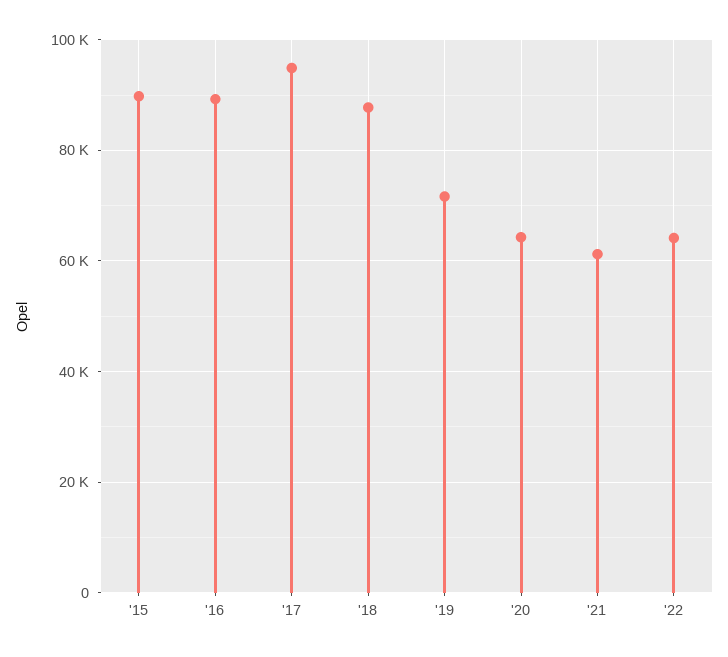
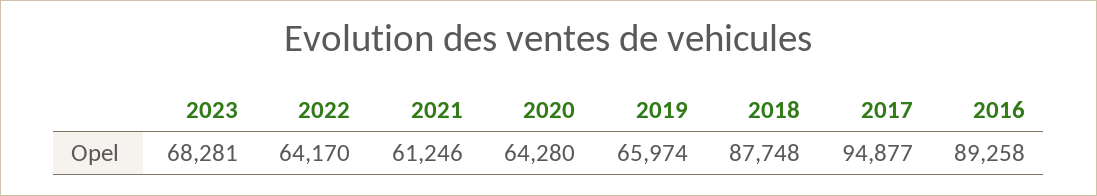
'15: 90000 -> none
'19: 72000 -> 65974
2023: none -> 68281

